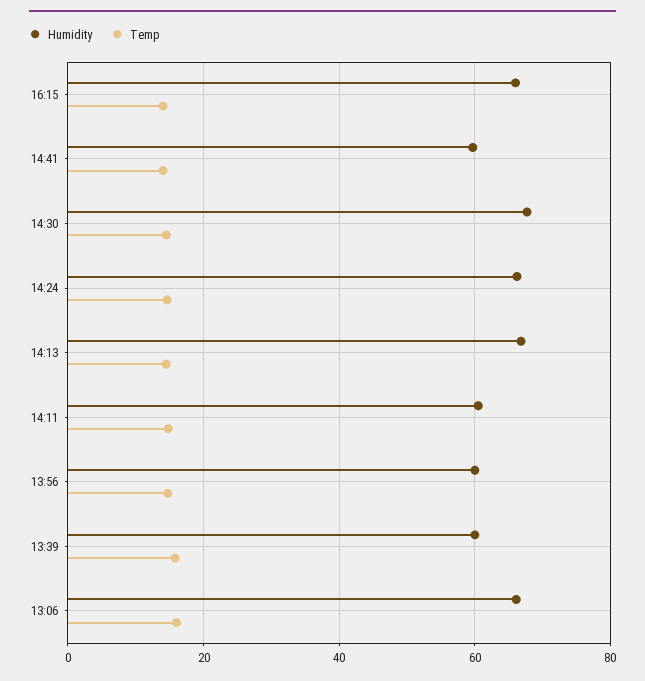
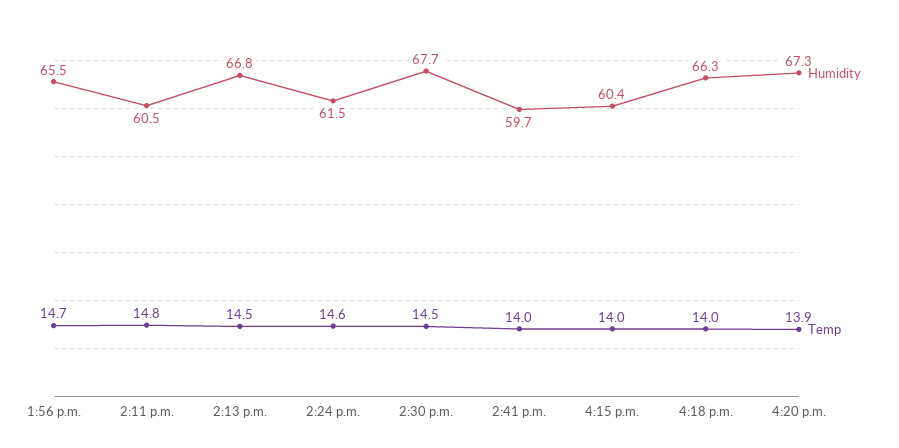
Humidity, 16:15: 66 -> 60.4
Humidity, 14:24: 66 -> 61.5
Humidity, 13:56: 60 -> 65.5
Humidity, 13:39: 60 -> none
Temp, 13:39: 16 -> none
Humidity, 13:06: 66 -> none
Temp, 13:06: 16 -> none
Humidity, 4:18 p.m.: none -> 66.3
Temp, 4:18 p.m.: none -> 14
Humidity, 4:20 p.m.: none -> 67.3
Temp, 4:20 p.m.: none -> 13.9

